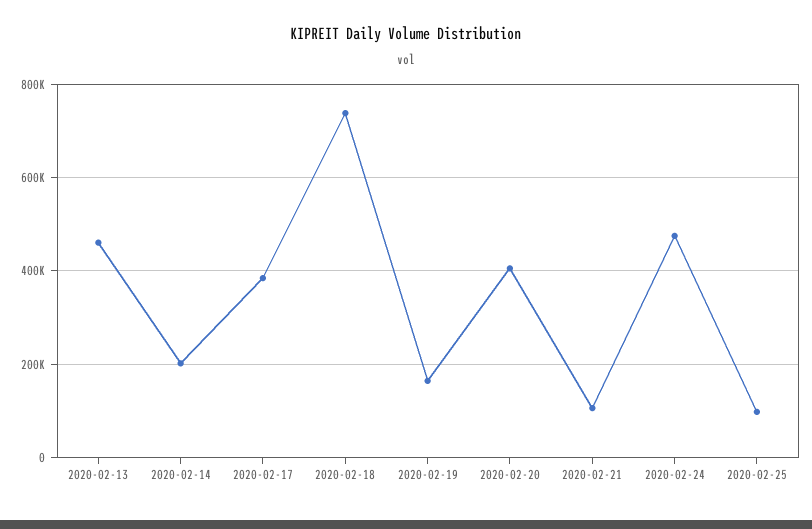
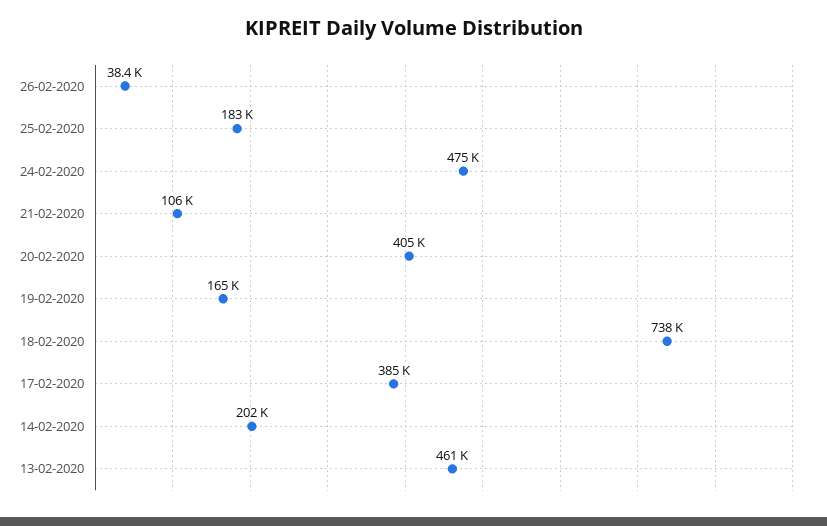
2020-02-25: 100000 -> 183000
26-02-2020: none -> 38400

